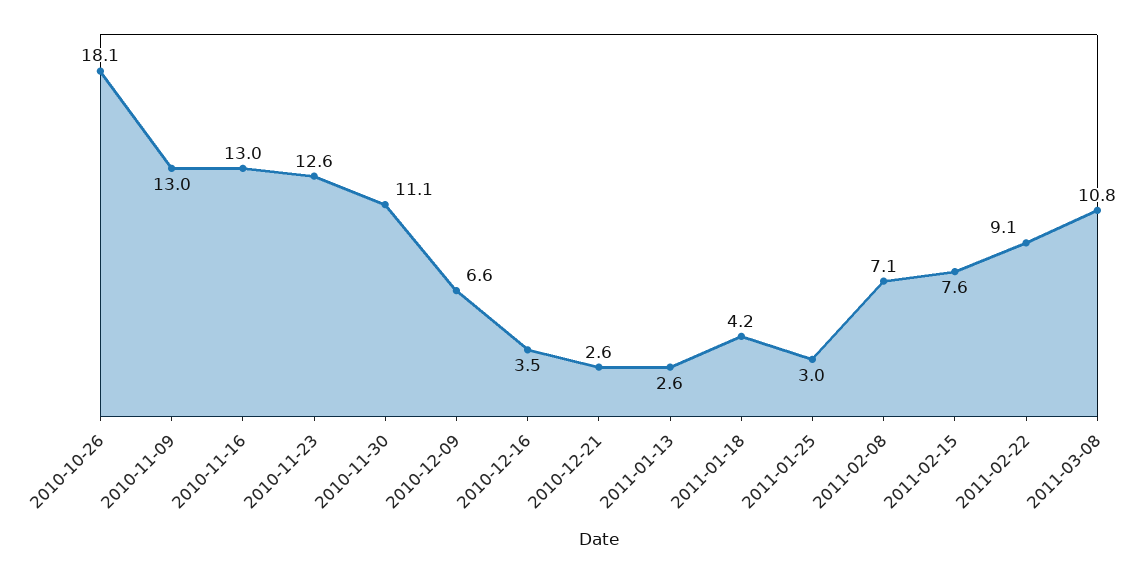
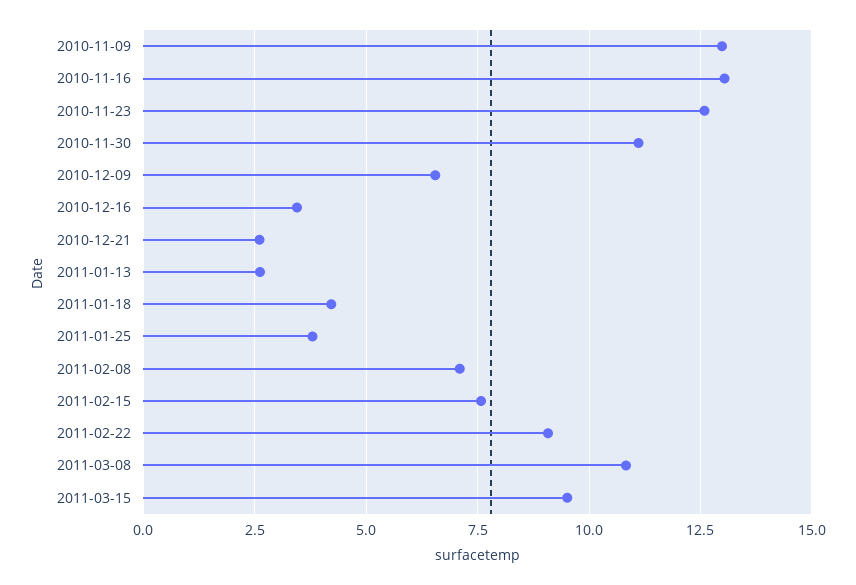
2010-10-26: 18.1 -> none
2011-01-25: 3 -> 3.75
2011-03-15: none -> 9.5

